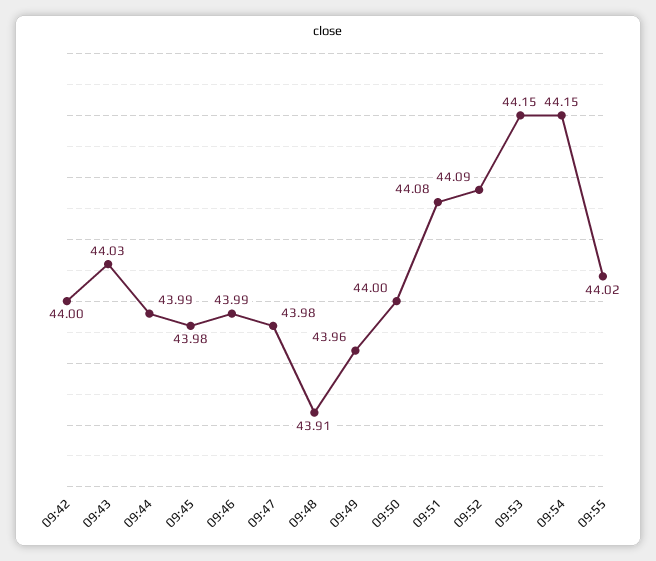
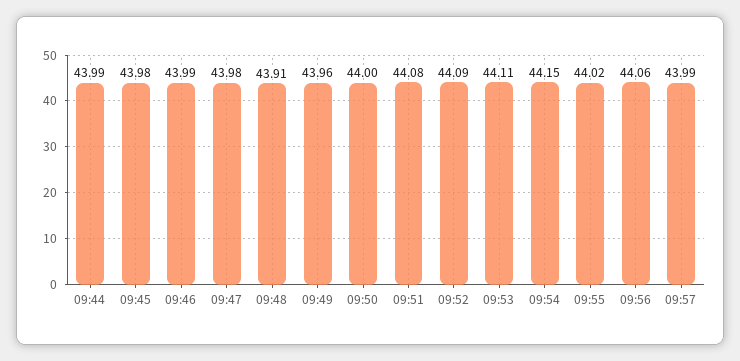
09:42: 44 -> none
09:43: 44.03 -> none
09:53: 44.15 -> 44.11
09:56: none -> 44.06
09:57: none -> 43.99

